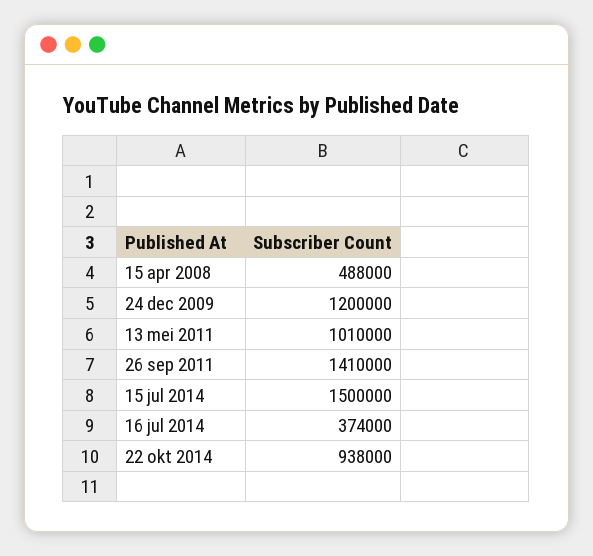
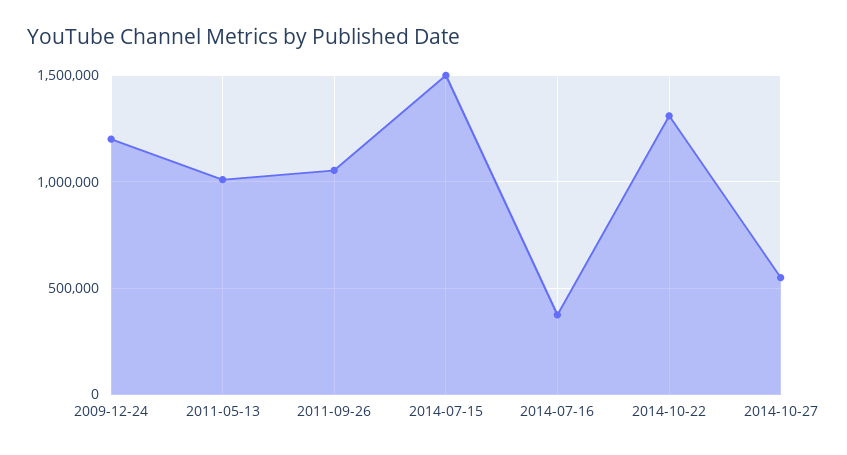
15 apr 2008: 488000 -> none
26 sep 2011: 1410000 -> 1050000
22 okt 2014: 938000 -> 1300000
2014-10-27: none -> 550000

